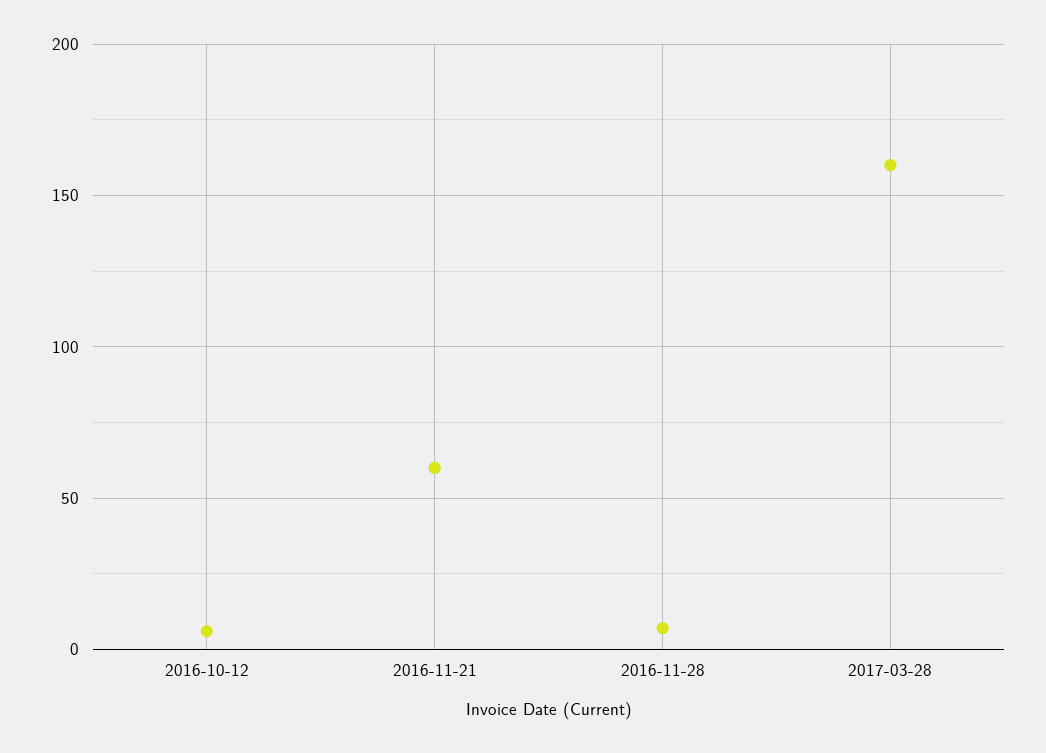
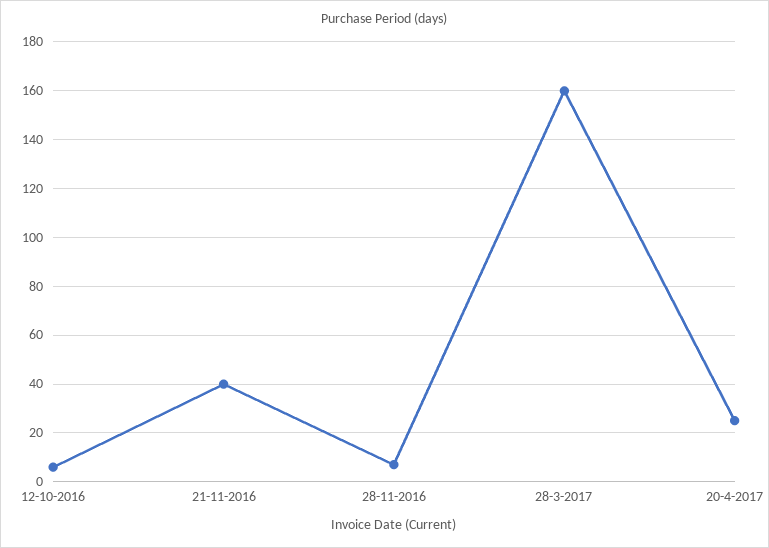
2016-11-21: 60 -> 40
20-4-2017: none -> 25

